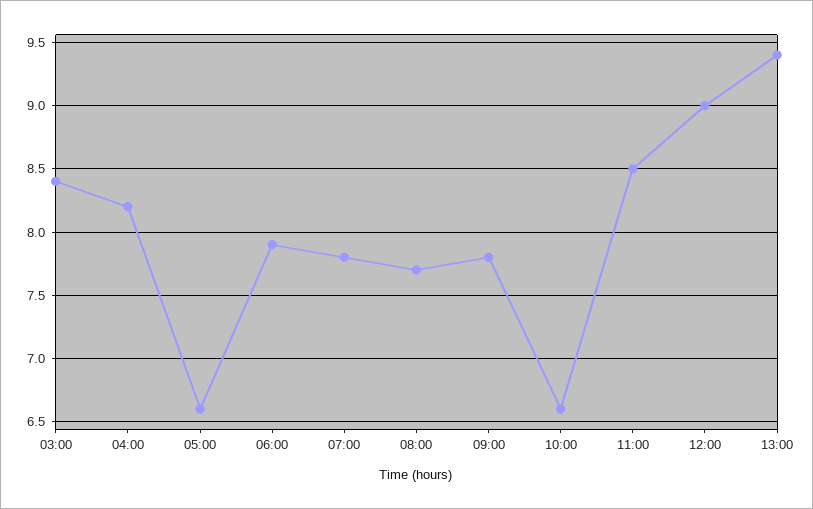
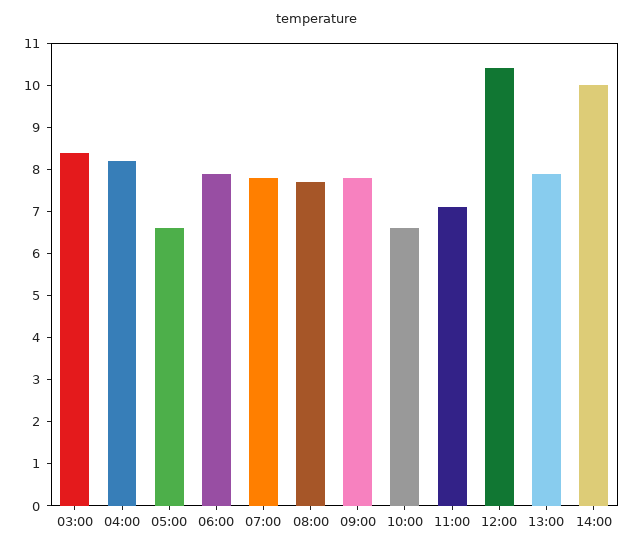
11:00: 8.5 -> 7
12:00: 9 -> 10.5
13:00: 9.4 -> 8
14:00: none -> 10

